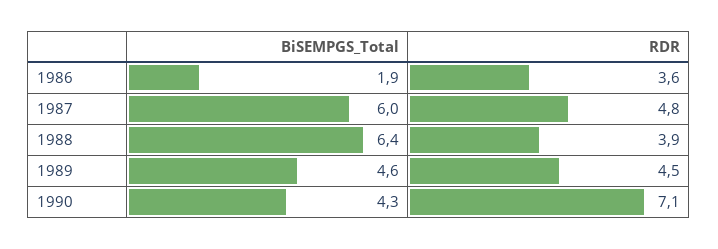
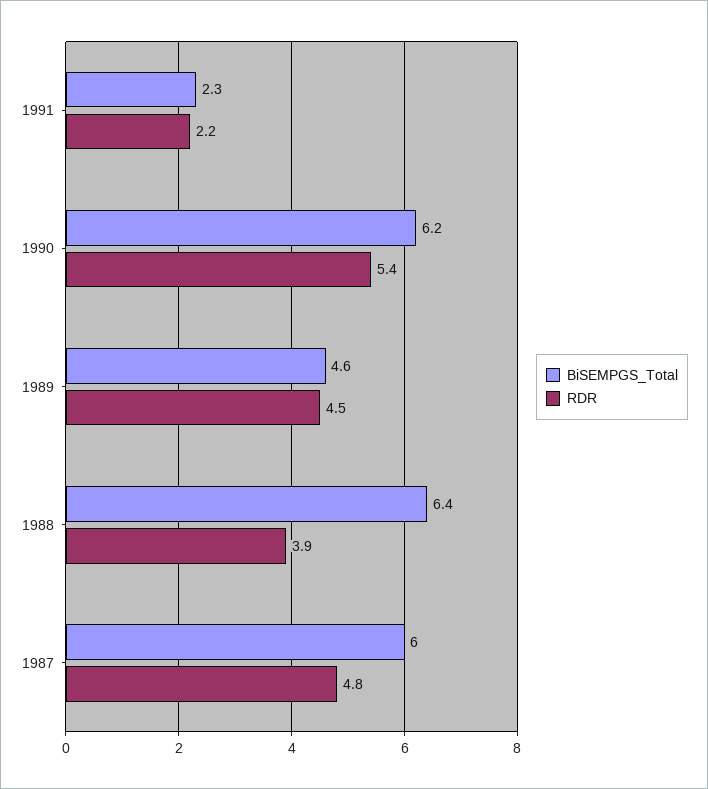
BiSEMPGS_Total, 1986: 1.9 -> none
RDR, 1986: 3.6 -> none
BiSEMPGS_Total, 1990: 4.3 -> 6.2
RDR, 1990: 7.1 -> 5.4
BiSEMPGS_Total, 1991: none -> 2.3
RDR, 1991: none -> 2.2

